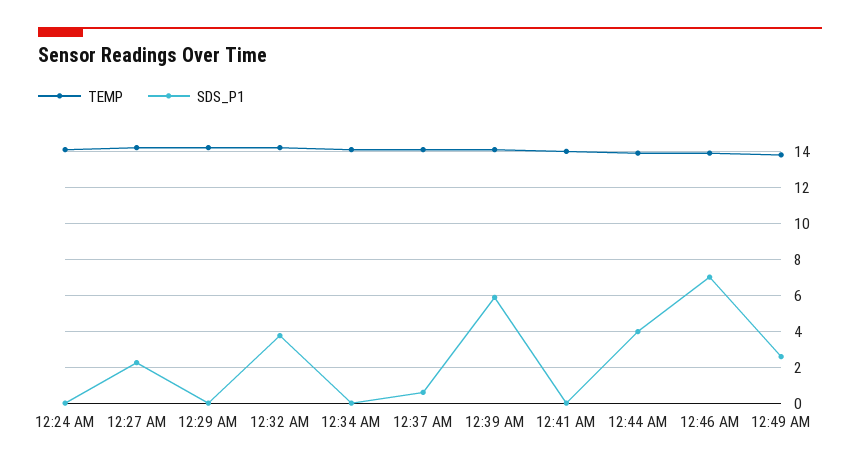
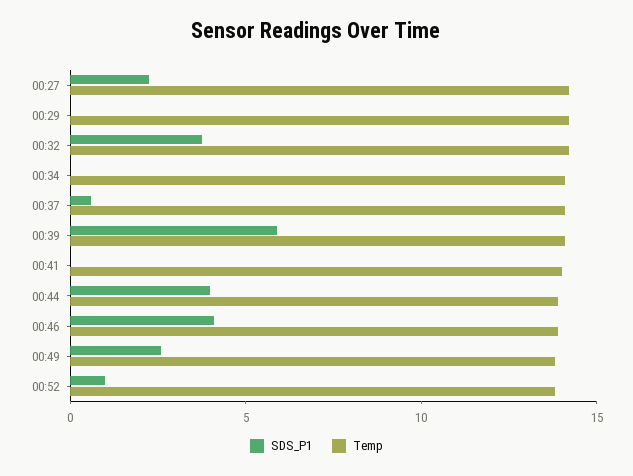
TEMP, 12:24 AM: 14 -> none
SDS_P1, 12:24 AM: 0 -> none
SDS_P1, 12:46 AM: 7 -> 4
SDS_P1, 00:52: none -> 1
TEMP, 00:52: none -> 14

